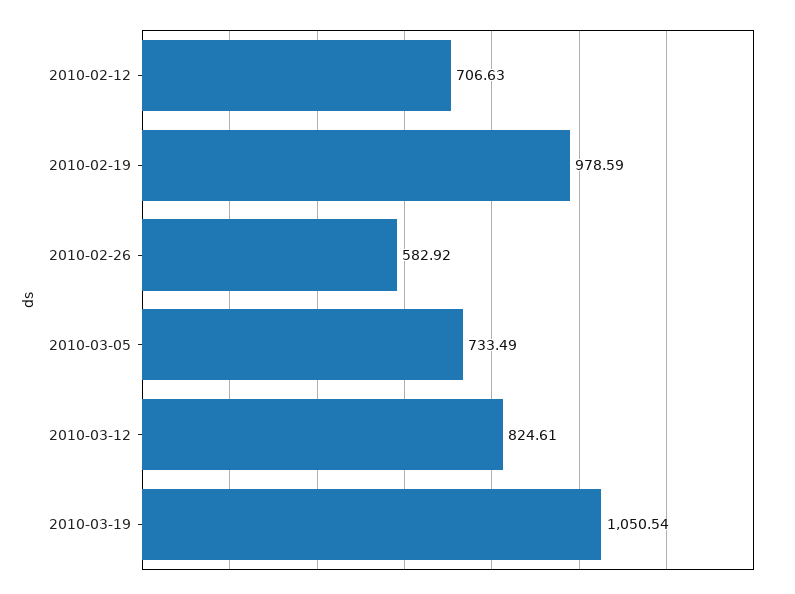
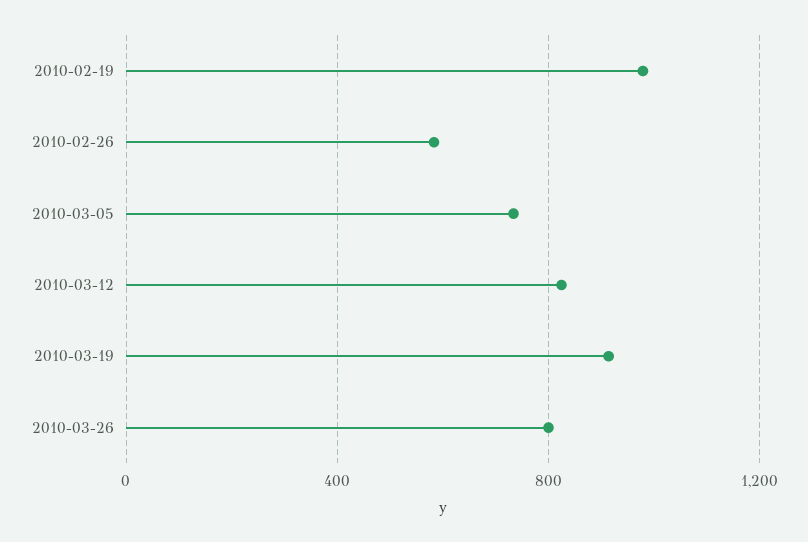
2010-02-12: 706.63 -> none
2010-03-19: 1050.54 -> 900
2010-03-26: none -> 800

